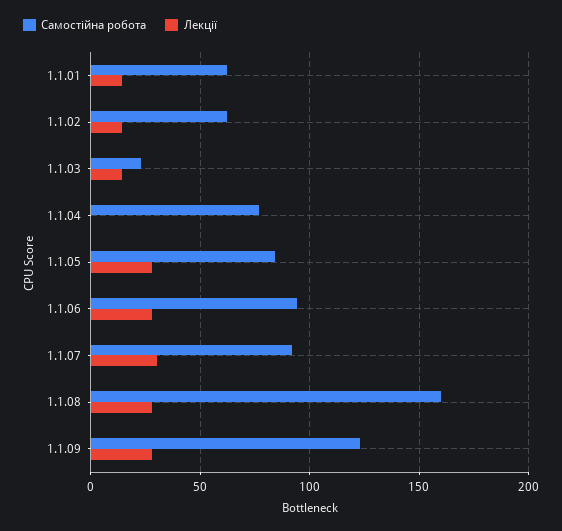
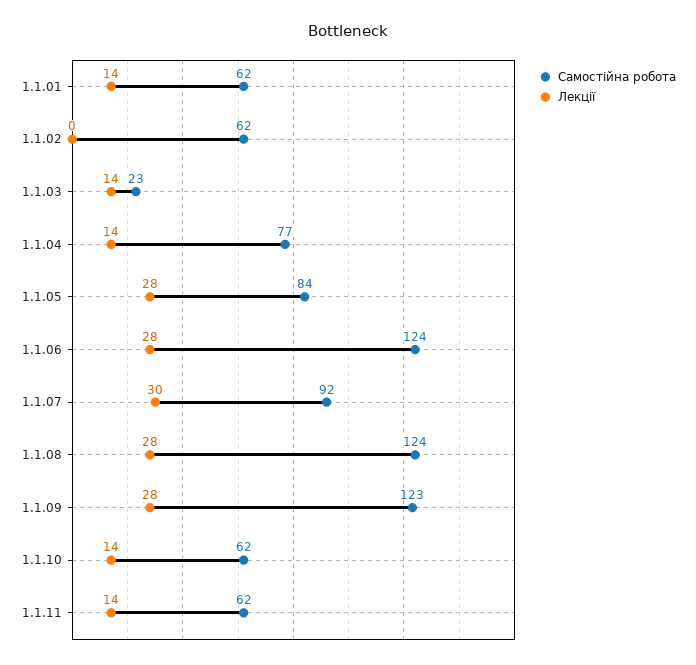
Лекції, 1.1.02: 15 -> 0
Лекції, 1.1.04: 0 -> 14
Самостійна робота, 1.1.06: 95 -> 124
Самостійна робота, 1.1.08: 160 -> 124
Самостійна робота, 1.1.10: none -> 62
Лекції, 1.1.10: none -> 14
Самостійна робота, 1.1.11: none -> 62
Лекції, 1.1.11: none -> 14

